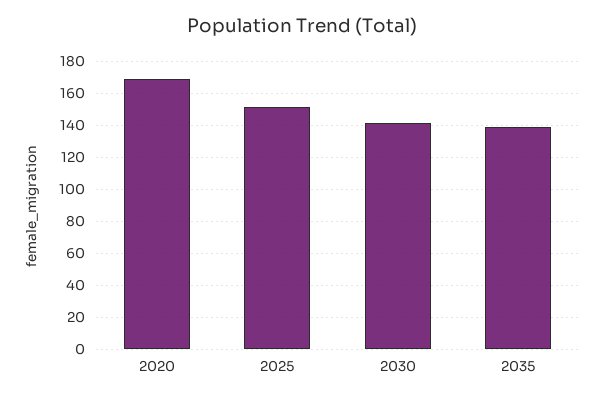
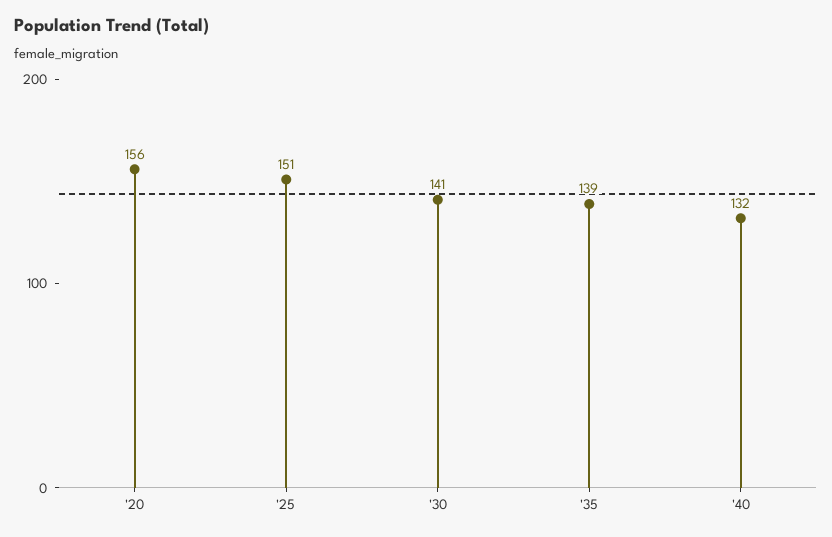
2020: 170 -> 156
'40: none -> 132

